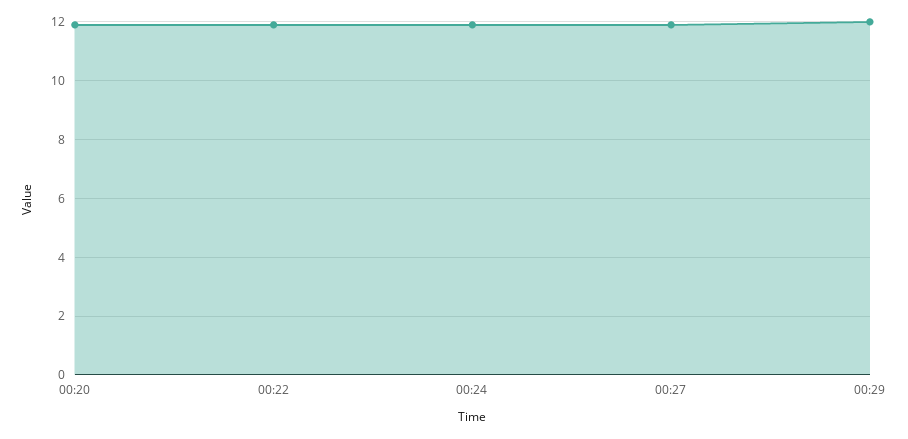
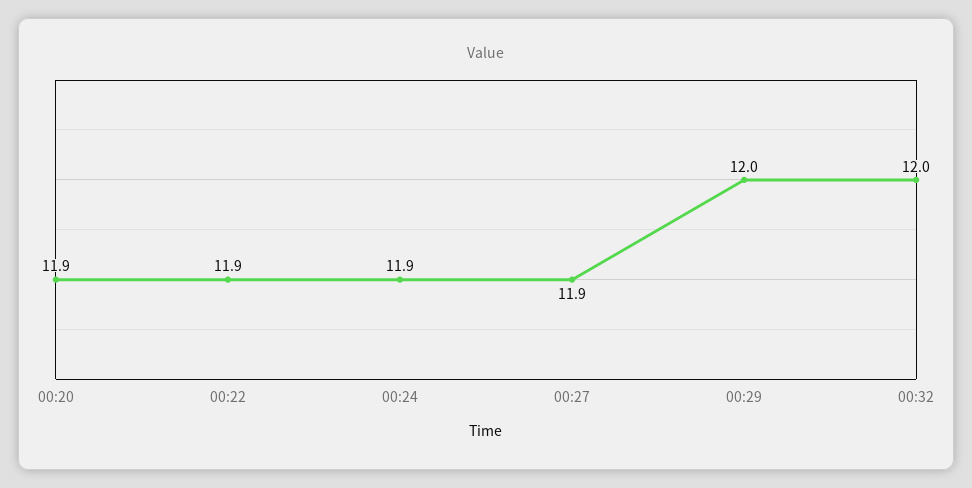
00:32: none -> 12

